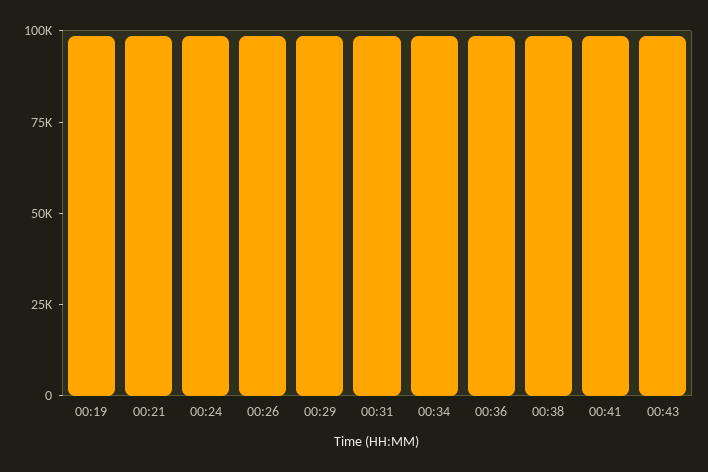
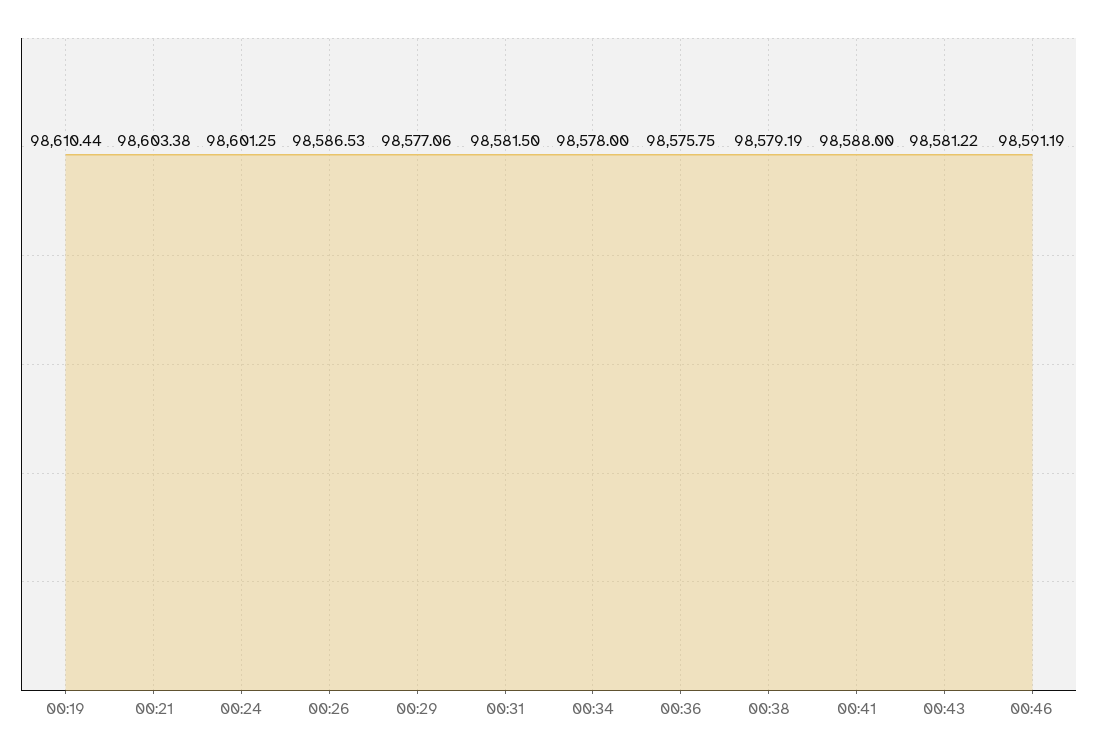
00:46: none -> 98591.19

